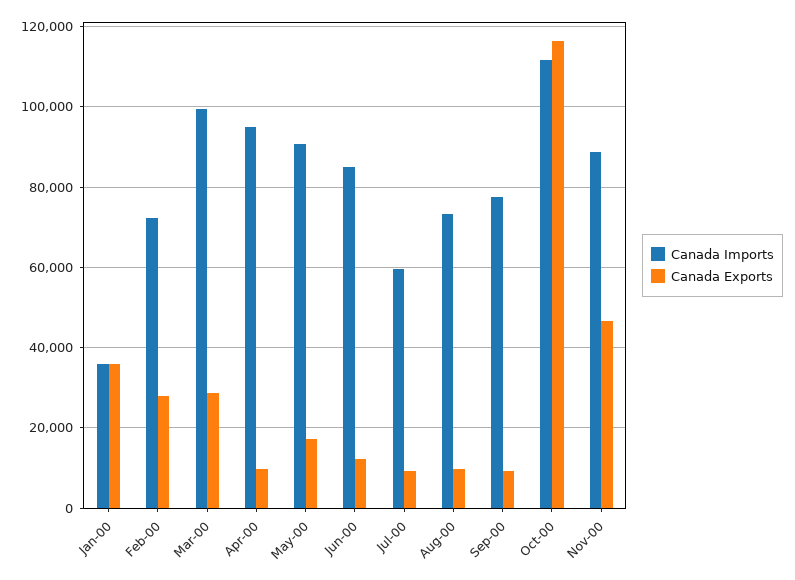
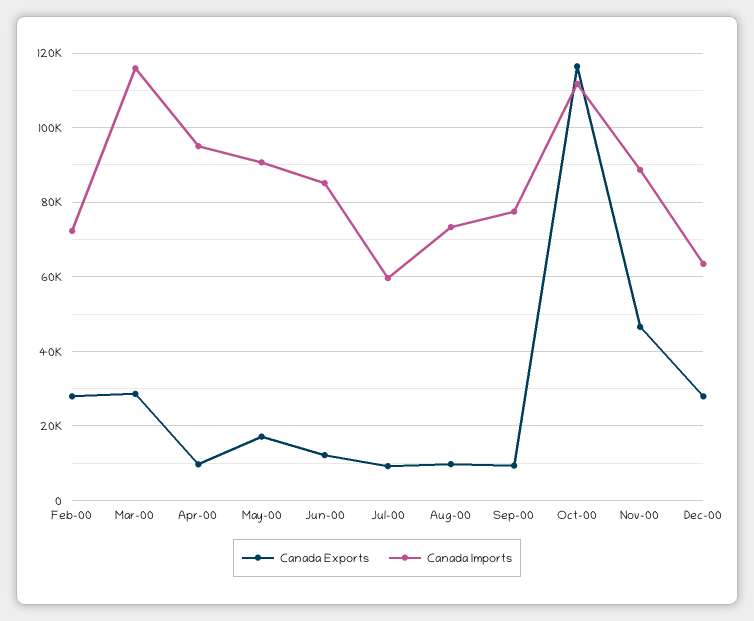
Canada Imports, Jan-00: 36000 -> none
Canada Exports, Jan-00: 36000 -> none
Canada Imports, Mar-00: 100000 -> 116000
Canada Exports, Dec-00: none -> 28000
Canada Imports, Dec-00: none -> 64000

